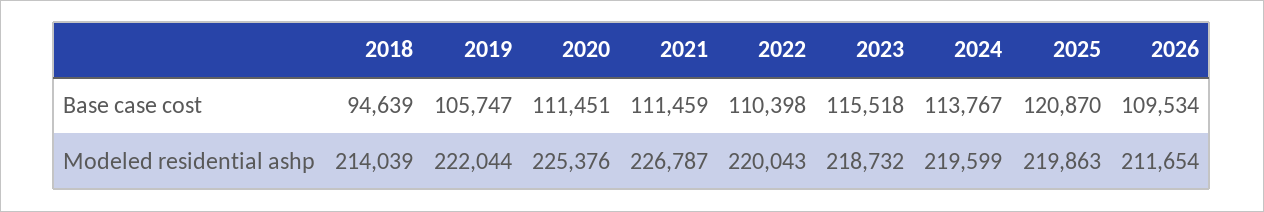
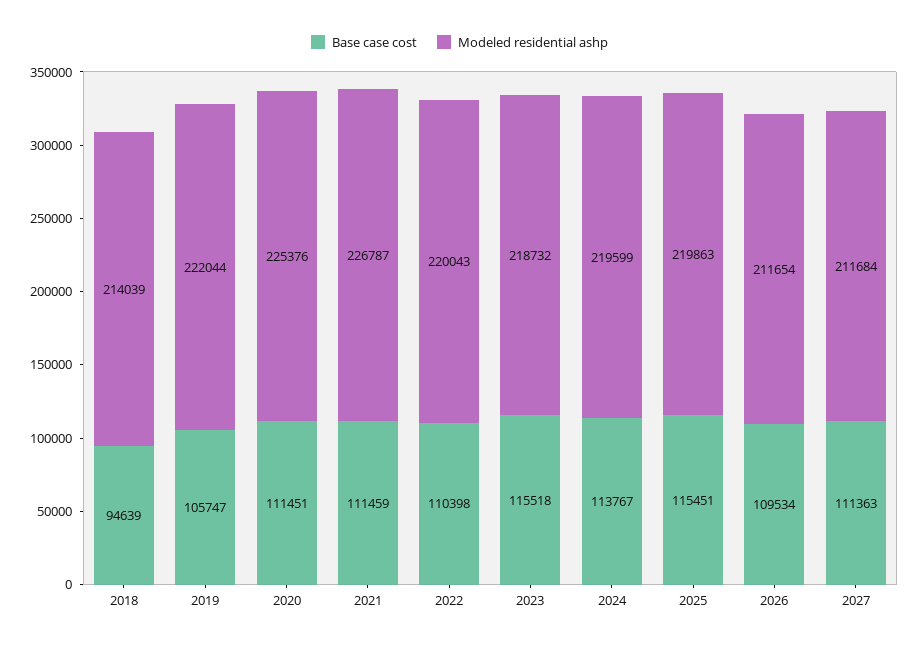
Base case cost, 2025: 120870 -> 115451
Base case cost, 2027: none -> 111363
Modeled residential ashp, 2027: none -> 211684

